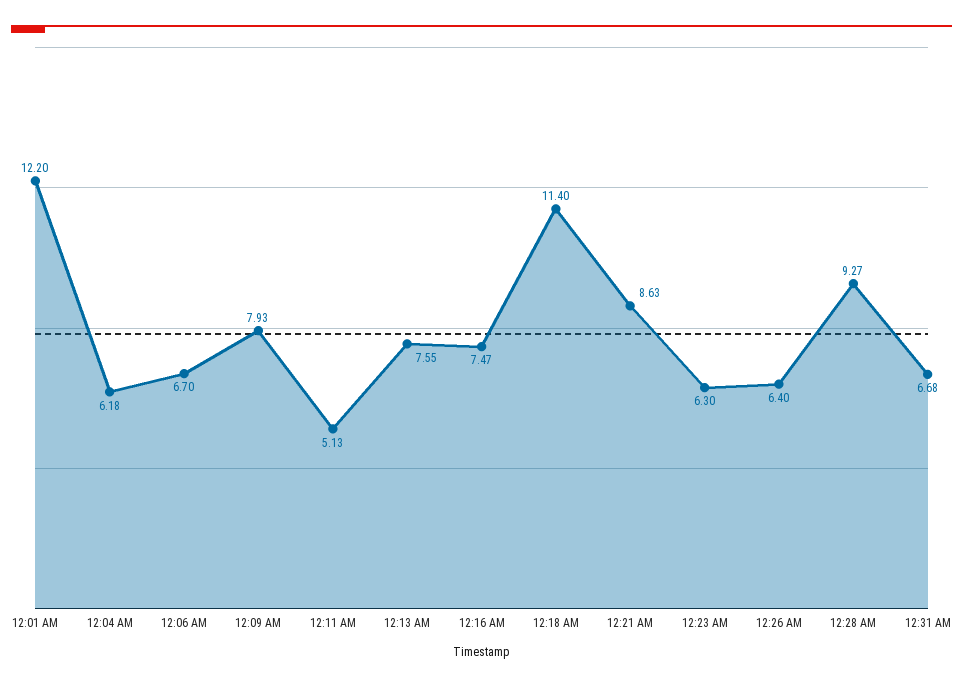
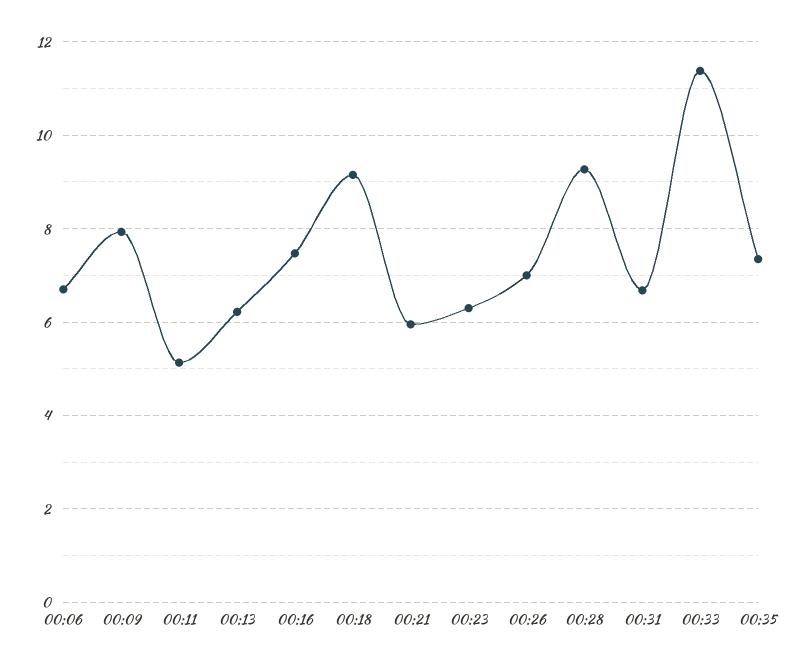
12:01 AM: 12.2 -> none
12:04 AM: 6.18 -> none
12:13 AM: 7.55 -> 6.2
12:18 AM: 11.4 -> 9.2
12:21 AM: 8.63 -> 6
12:26 AM: 6.4 -> 7
00:33: none -> 11.4
00:35: none -> 7.4

